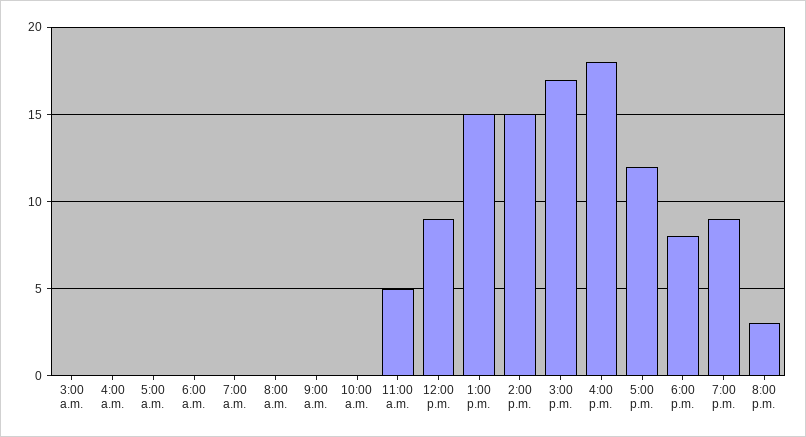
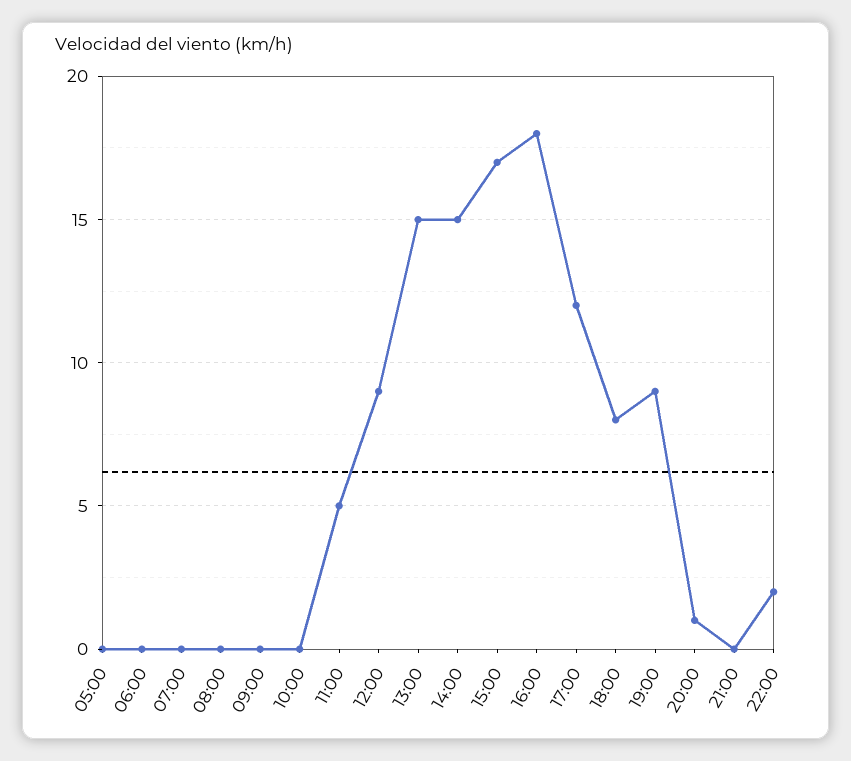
3:00 a.m.: 0 -> none
4:00 a.m.: 0 -> none
8:00 p.m.: 3 -> 1
21:00: none -> 0
22:00: none -> 2

